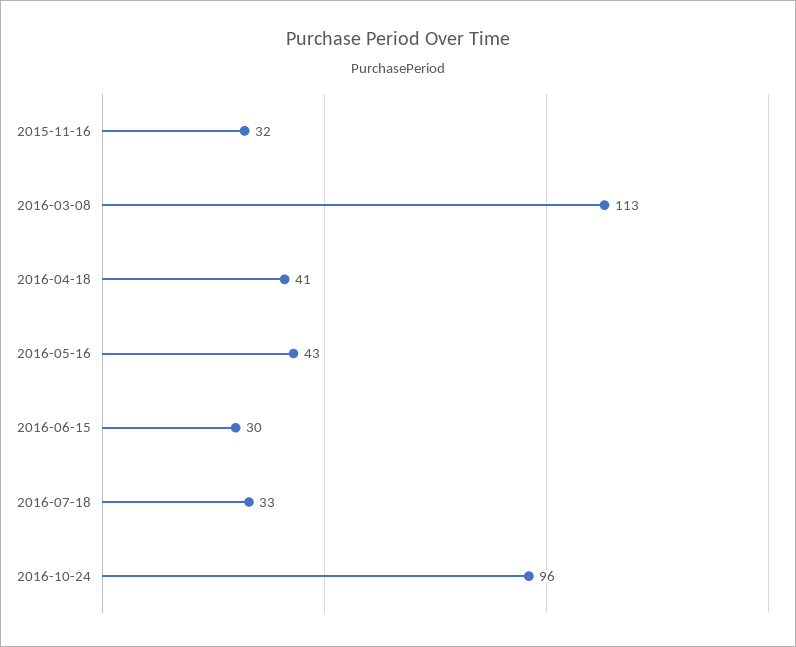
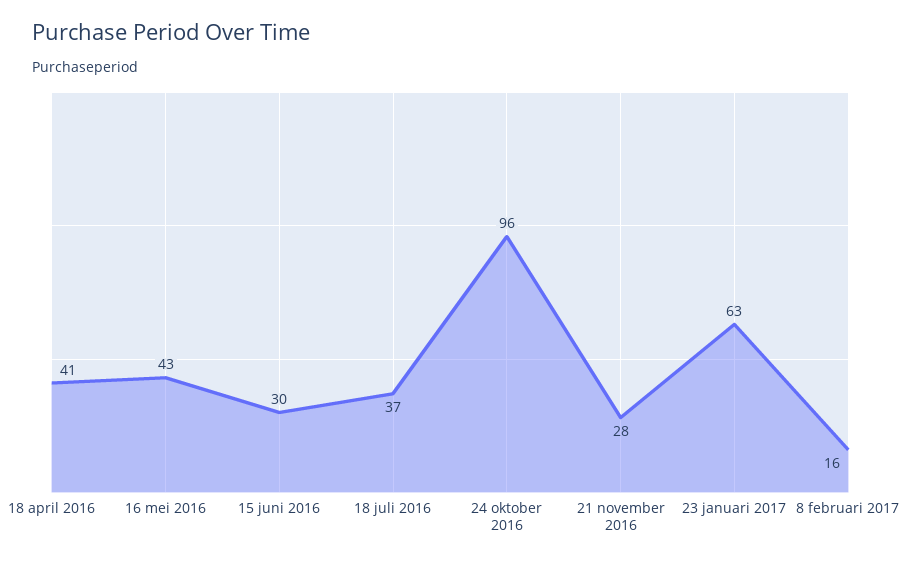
2015-11-16: 32 -> none
2016-03-08: 113 -> none
2016-07-18: 33 -> 37
21 november 2016: none -> 28
23 januari 2017: none -> 63
8 februari 2017: none -> 16

